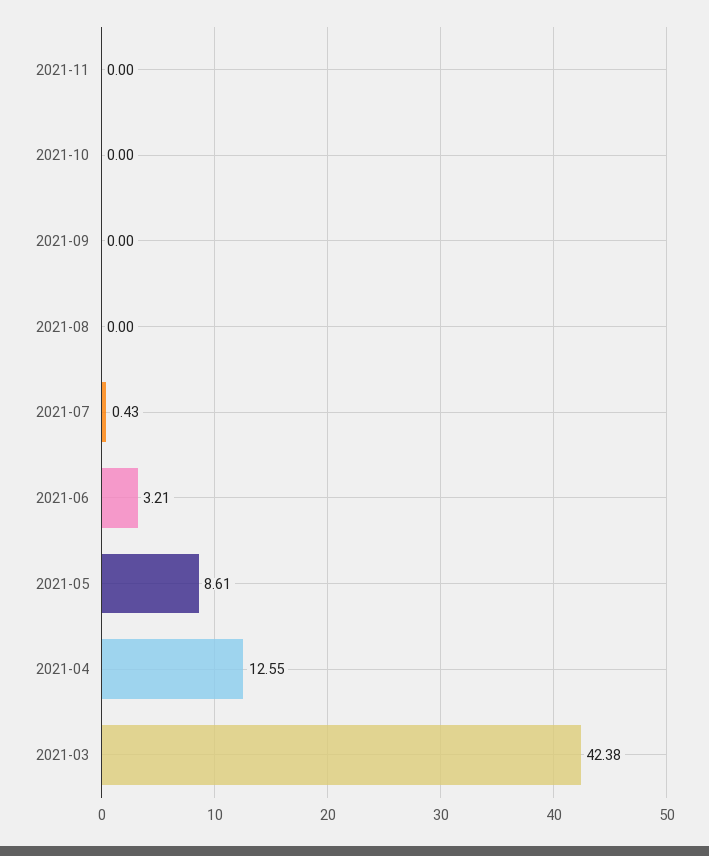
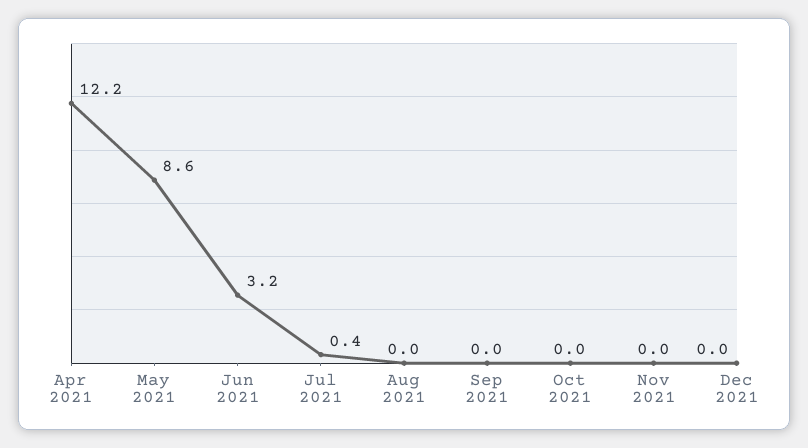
2021-04: 12.55 -> 12.2
2021-03: 42.38 -> none
Dec 2021: none -> 0

